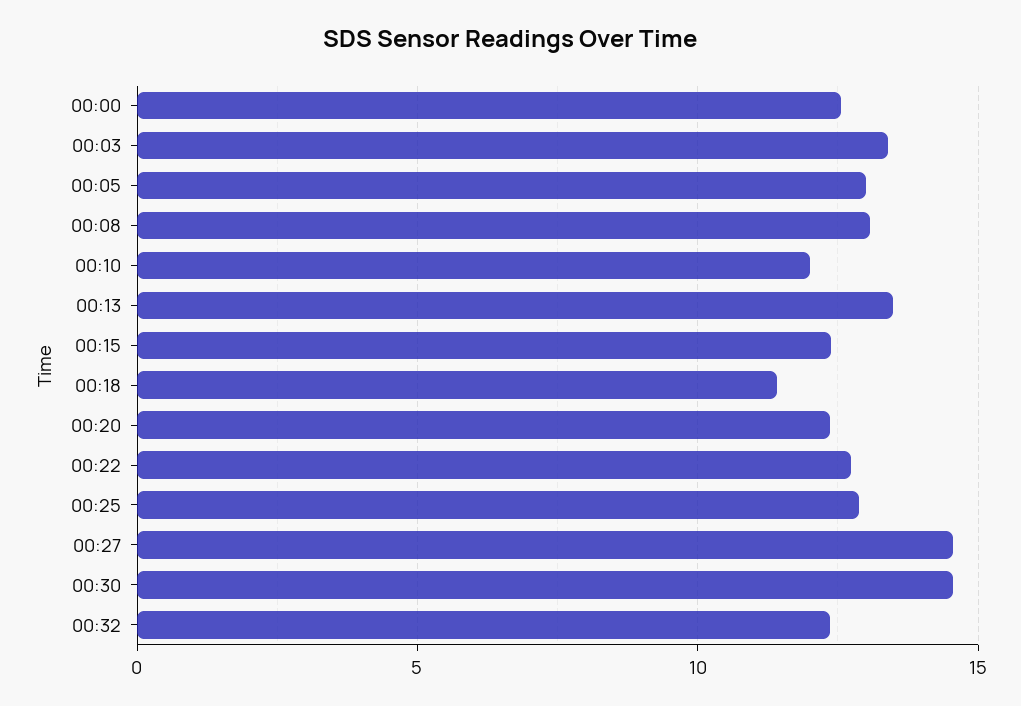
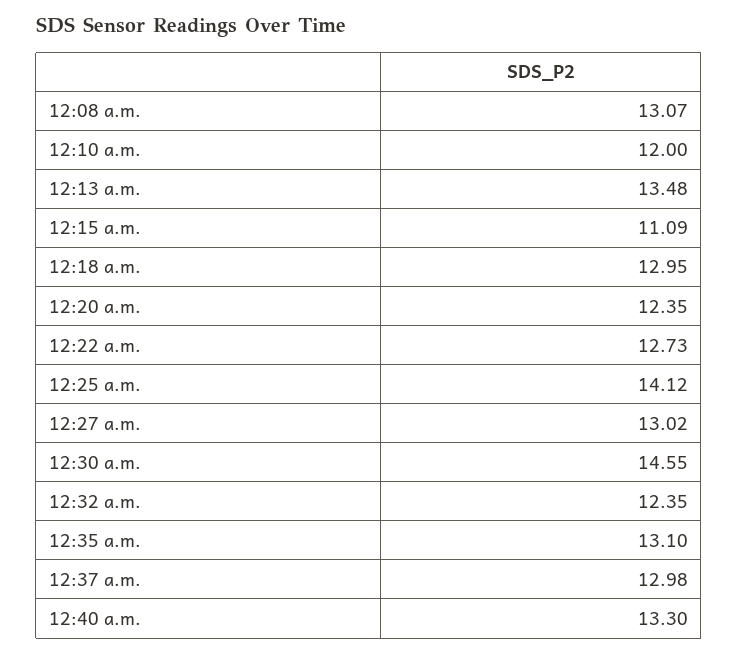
00:00: 12.5 -> none
00:03: 13.5 -> none
00:05: 13 -> none
00:15: 12.5 -> 11.09
00:18: 11.5 -> 12.95
00:25: 13 -> 14.12
00:27: 14.5 -> 13.02
12:35 a.m.: none -> 13.1
12:37 a.m.: none -> 12.98
12:40 a.m.: none -> 13.3

